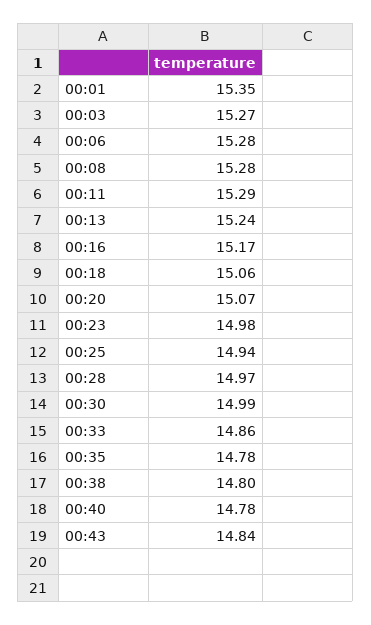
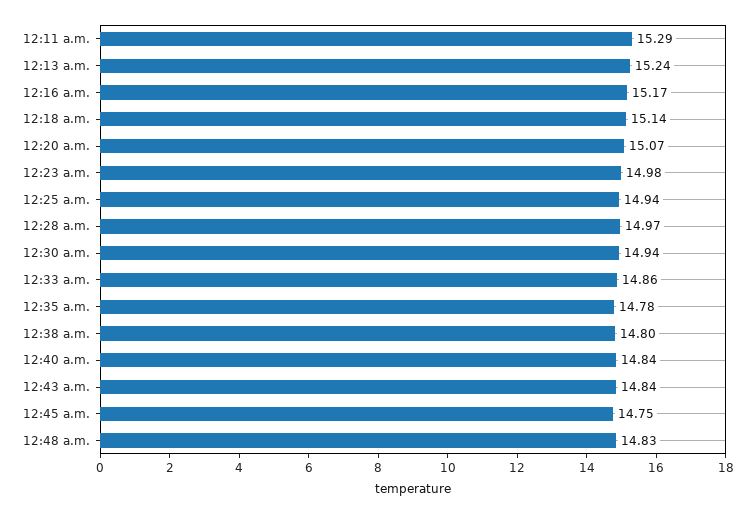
00:01: 15.35 -> none
00:03: 15.27 -> none
00:06: 15.28 -> none
00:08: 15.28 -> none
00:18: 15.06 -> 15.14
00:30: 14.99 -> 14.94
00:40: 14.78 -> 14.84
12:45 a.m.: none -> 14.75
12:48 a.m.: none -> 14.83

